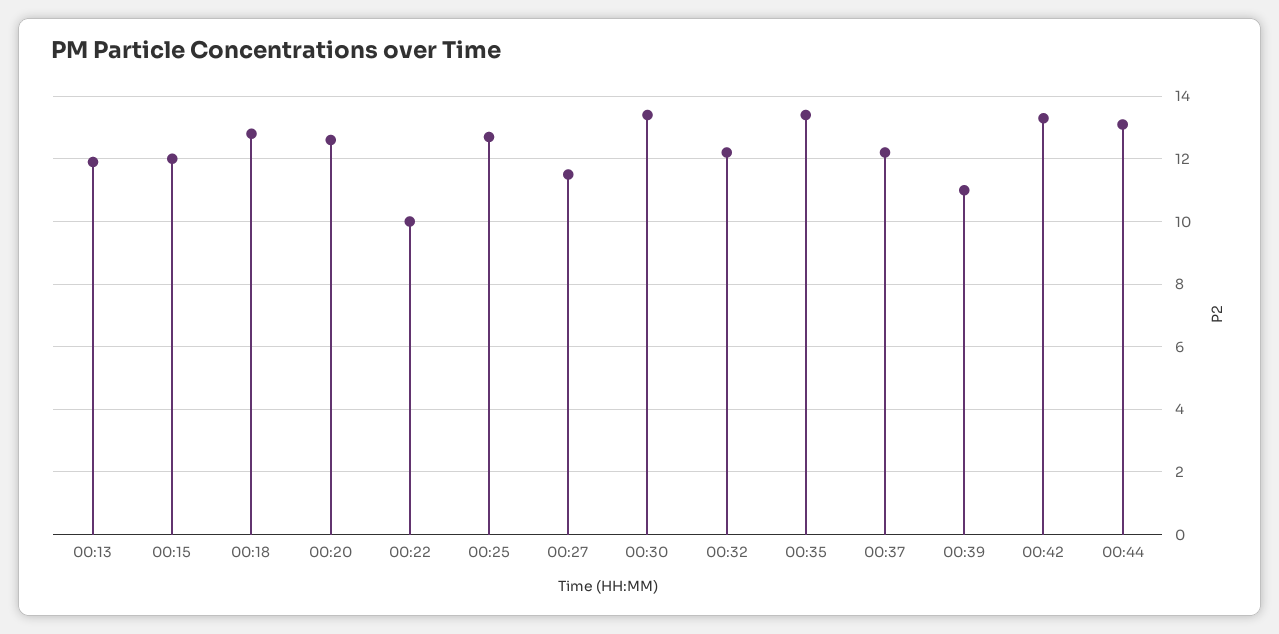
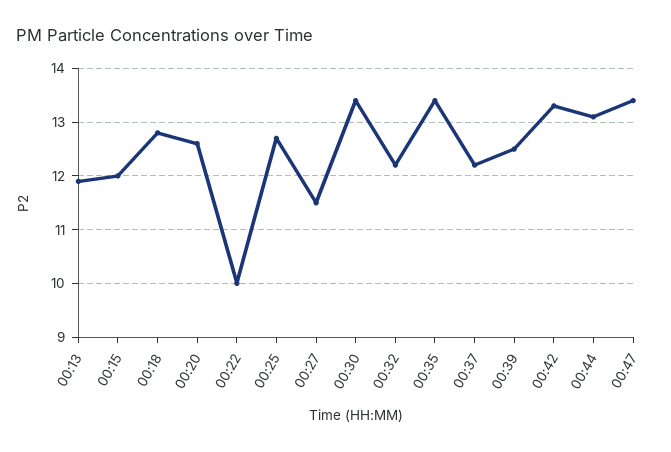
00:39: 11 -> 12.5
00:47: none -> 13.5

